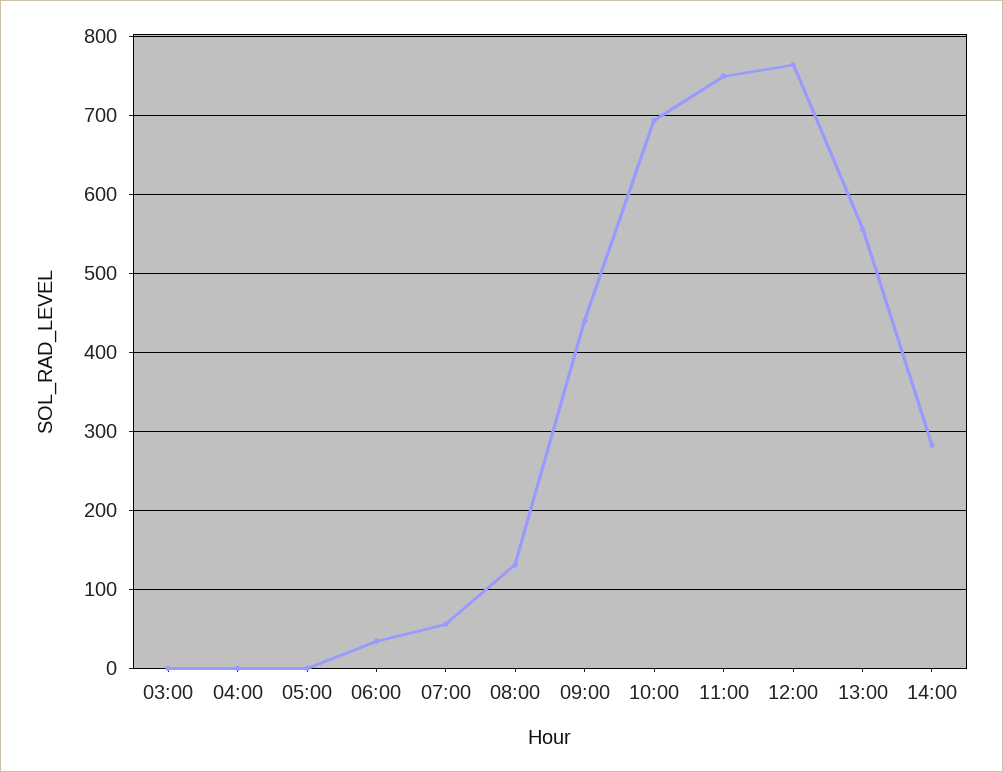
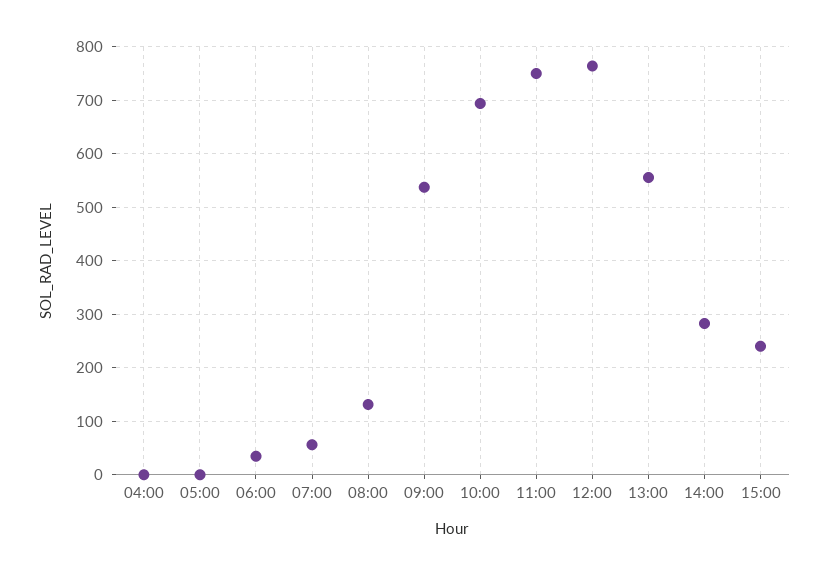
03:00: 0 -> none
09:00: 440 -> 540
15:00: none -> 240

